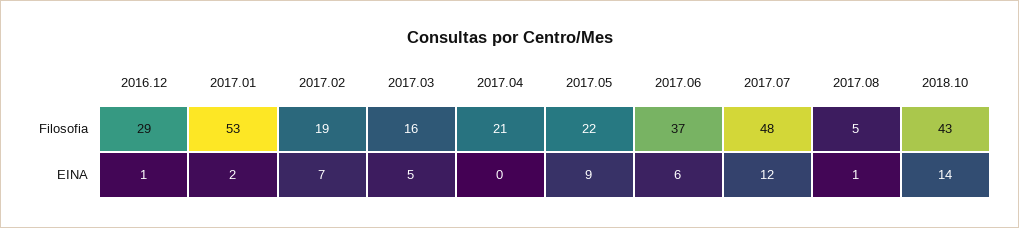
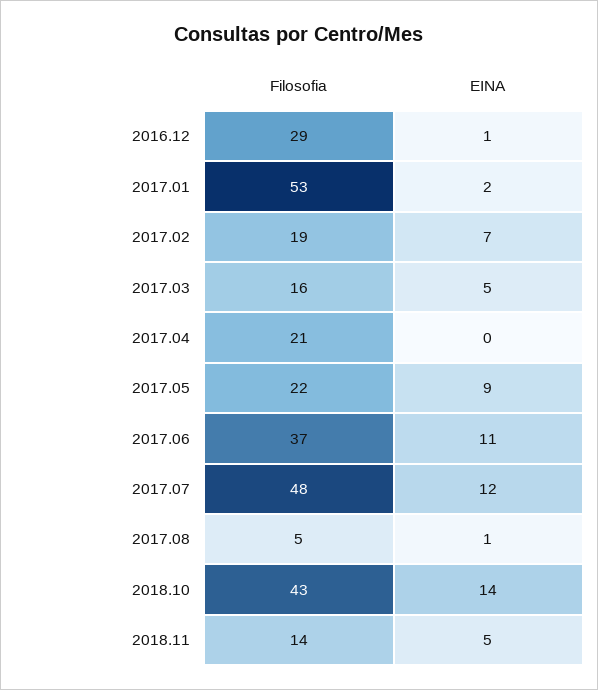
2017.06, EINA: 6 -> 11
2018.11, Filosofia: none -> 14
2018.11, EINA: none -> 5

